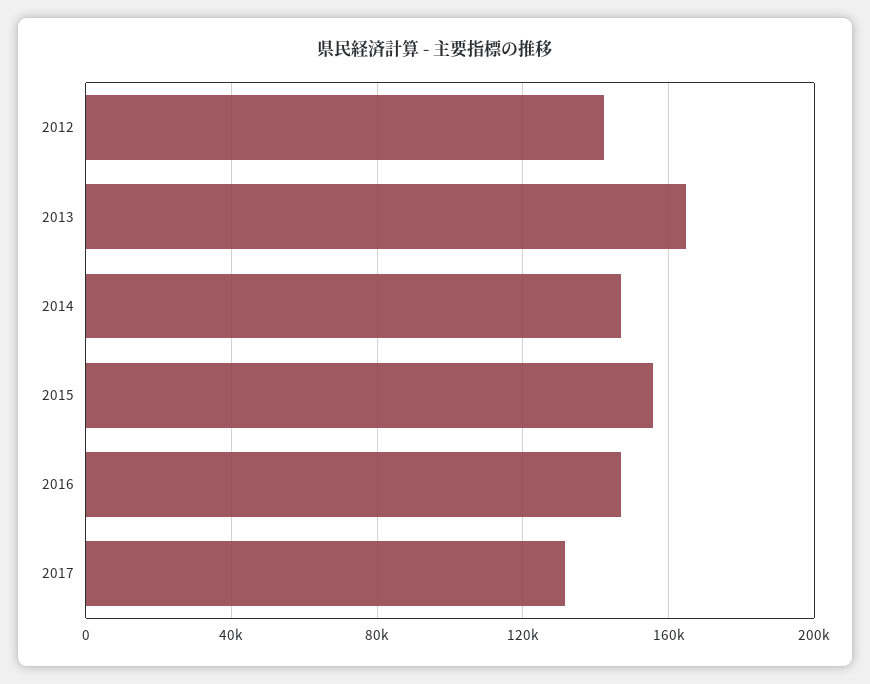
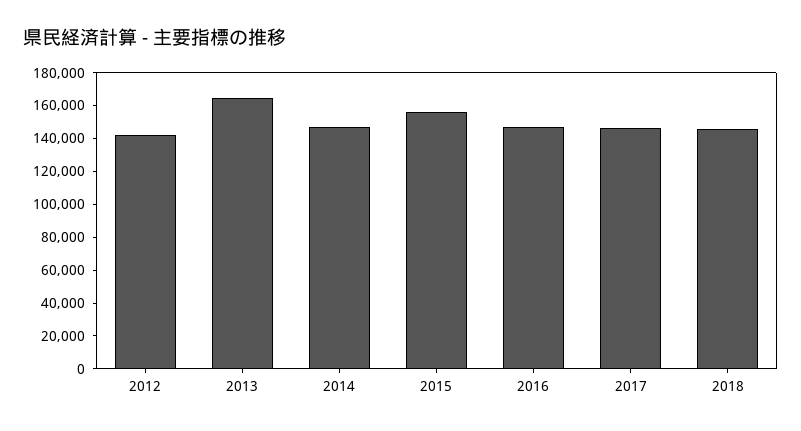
2017: 130000 -> 145000
2018: none -> 145000

